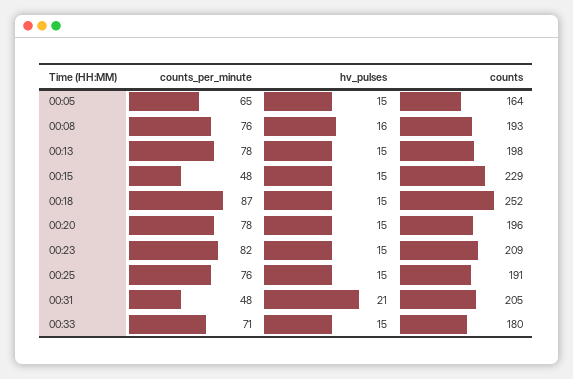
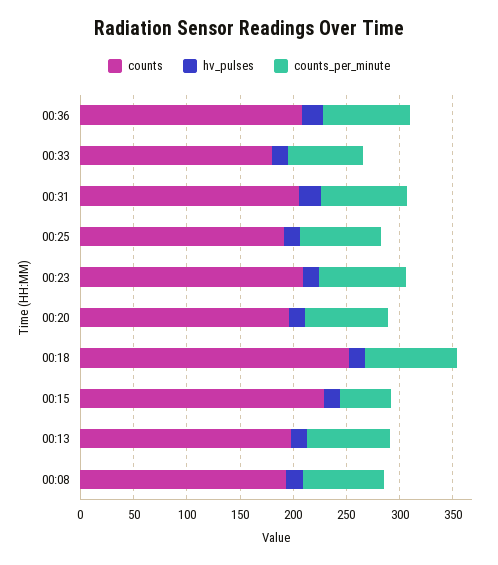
counts_per_minute, 00:05: 65 -> none
hv_pulses, 00:05: 15 -> none
counts, 00:05: 164 -> none
counts_per_minute, 00:31: 48 -> 80
counts, 00:36: none -> 210
hv_pulses, 00:36: none -> 20
counts_per_minute, 00:36: none -> 80

